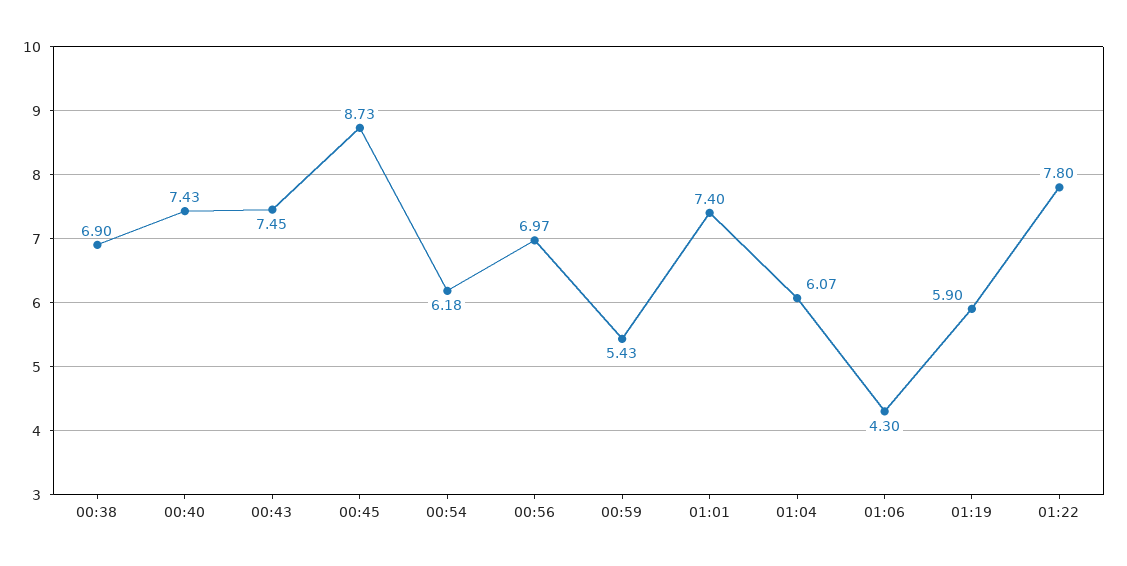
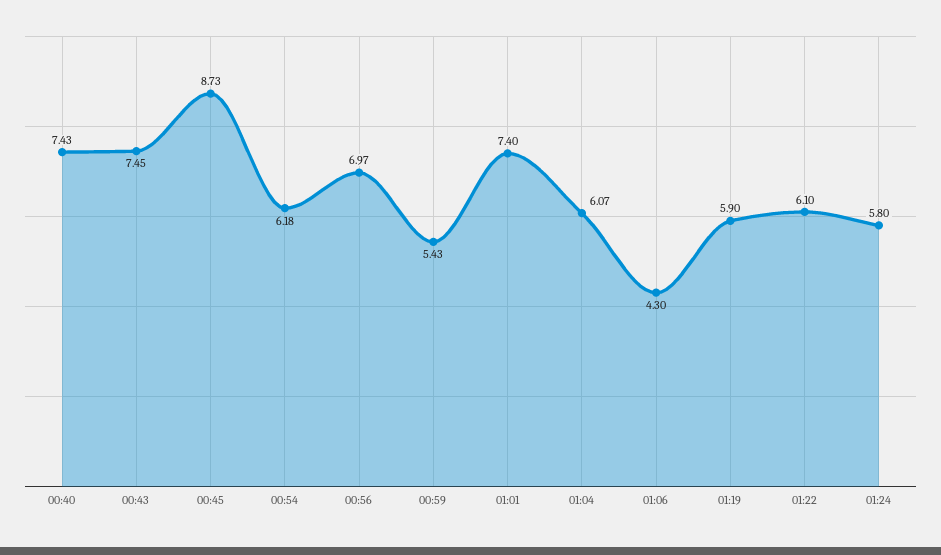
00:38: 6.9 -> none
01:22: 7.8 -> 6.1
01:24: none -> 5.8

